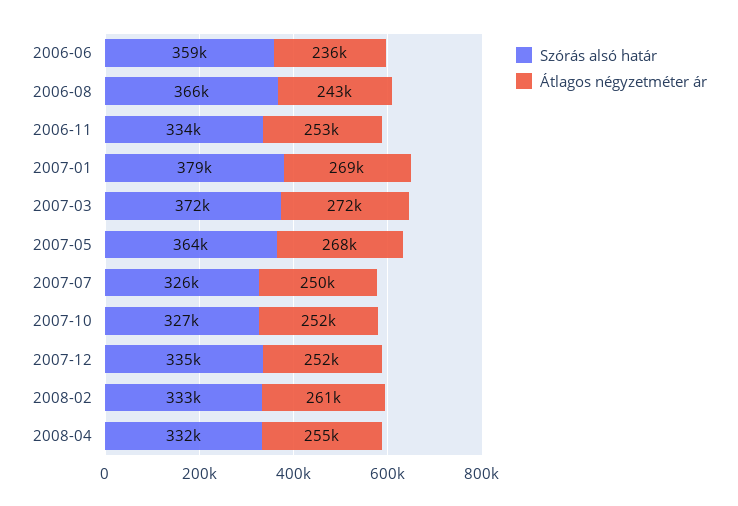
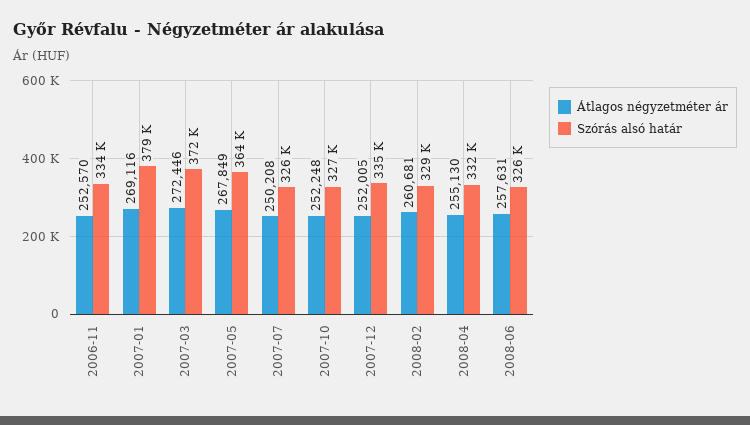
Szórás alsó határ, 2006-06: 359000 -> none
Átlagos négyzetméter ár, 2006-06: 236000 -> none
Szórás alsó határ, 2006-08: 366000 -> none
Átlagos négyzetméter ár, 2006-08: 243000 -> none
Szórás alsó határ, 2008-02: 333000 -> 329000
Átlagos négyzetméter ár, 2008-06: none -> 257631
Szórás alsó határ, 2008-06: none -> 326000

